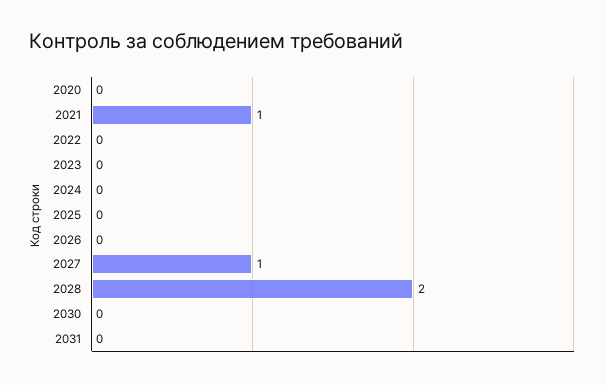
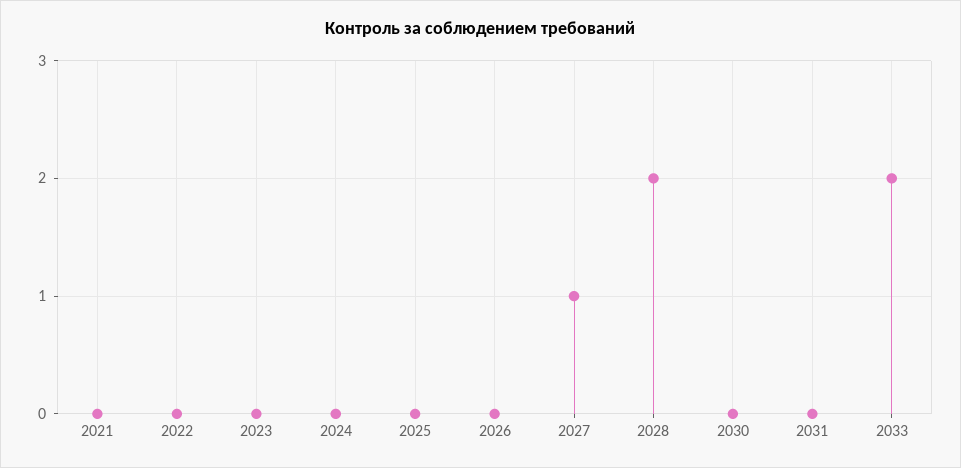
2020: 0 -> none
2021: 1 -> 0
2033: none -> 2

